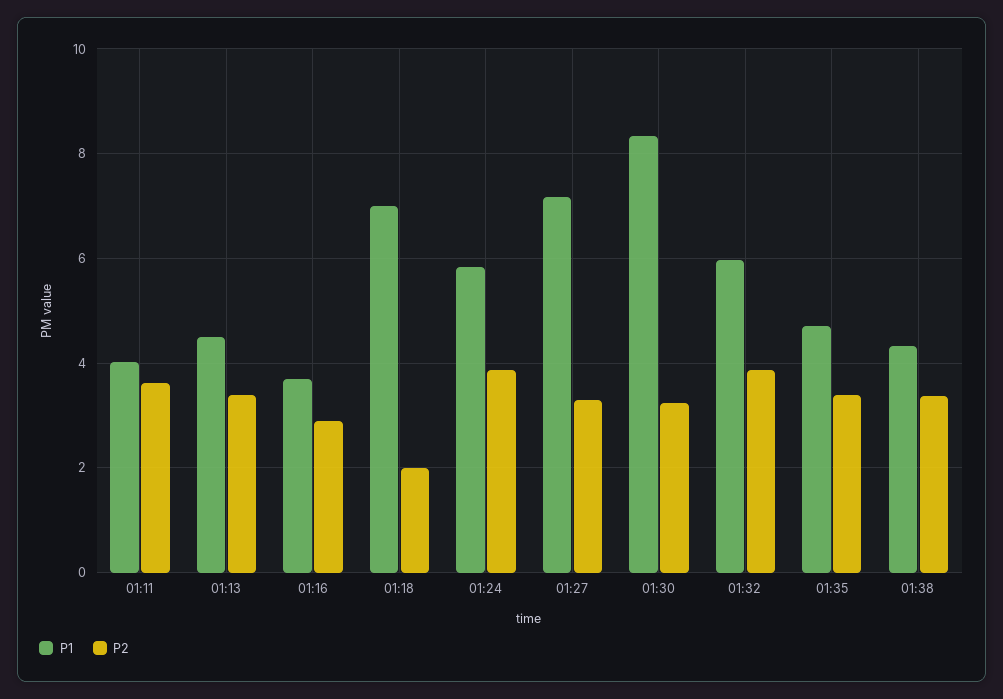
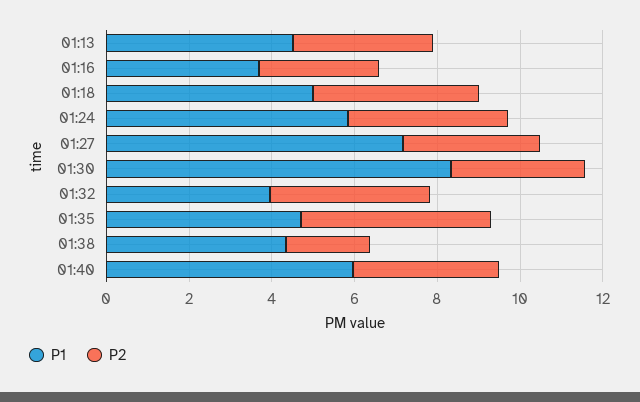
P1, 01:11: 4 -> none
P2, 01:11: 3.6 -> none
P1, 01:18: 7 -> 5
P2, 01:18: 2 -> 4
P1, 01:32: 6 -> 4
P2, 01:35: 3.4 -> 4.5
P2, 01:38: 3.4 -> 2
P1, 01:40: none -> 6
P2, 01:40: none -> 3.5

